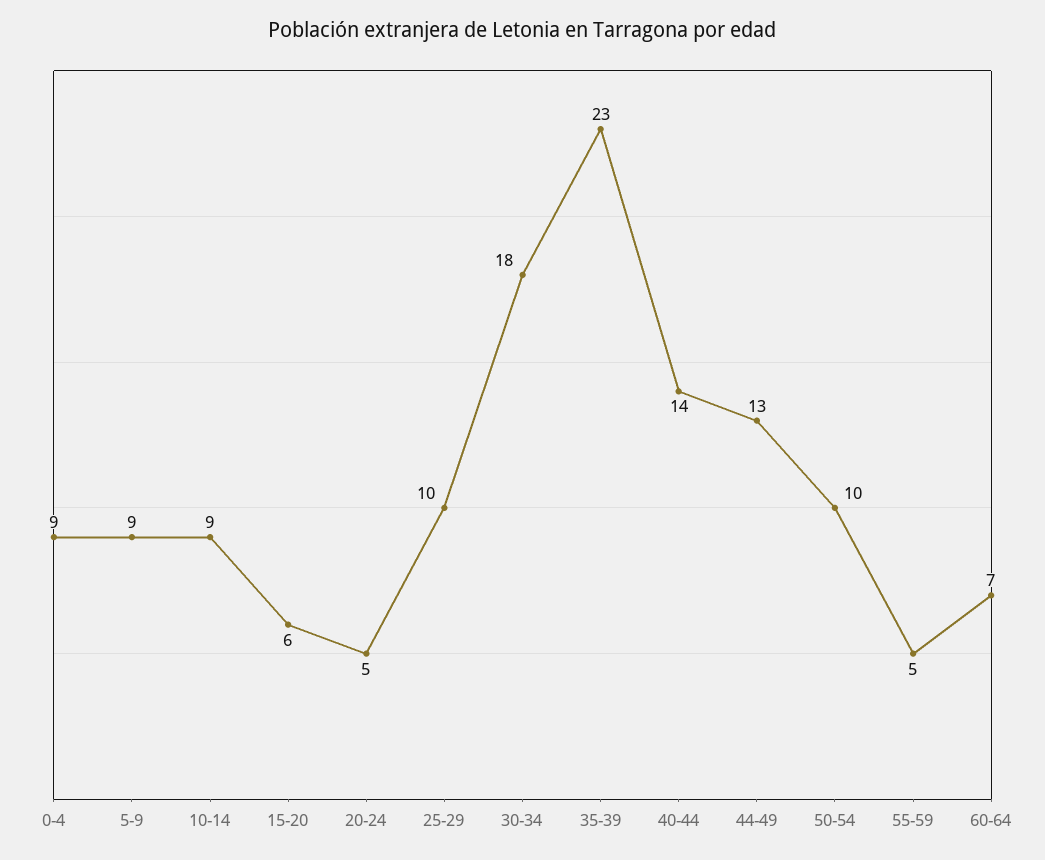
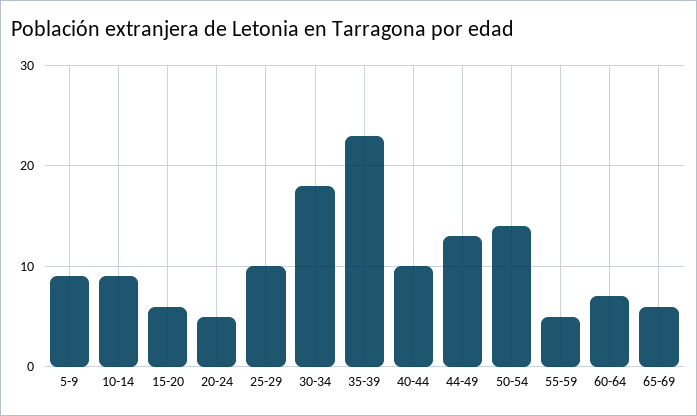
0-4: 9 -> none
40-44: 14 -> 10
50-54: 10 -> 14
65-69: none -> 6

